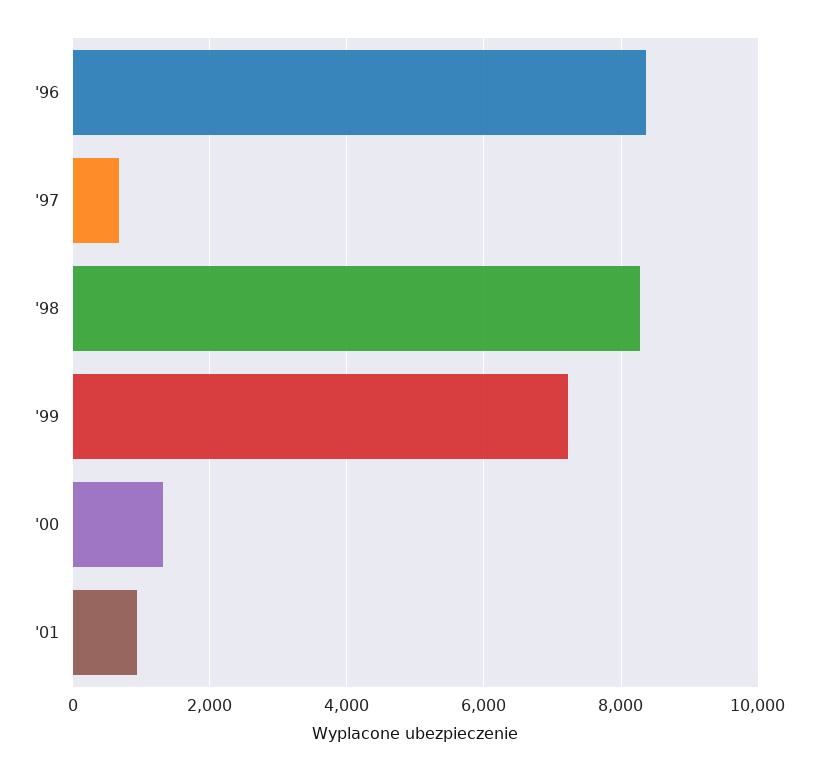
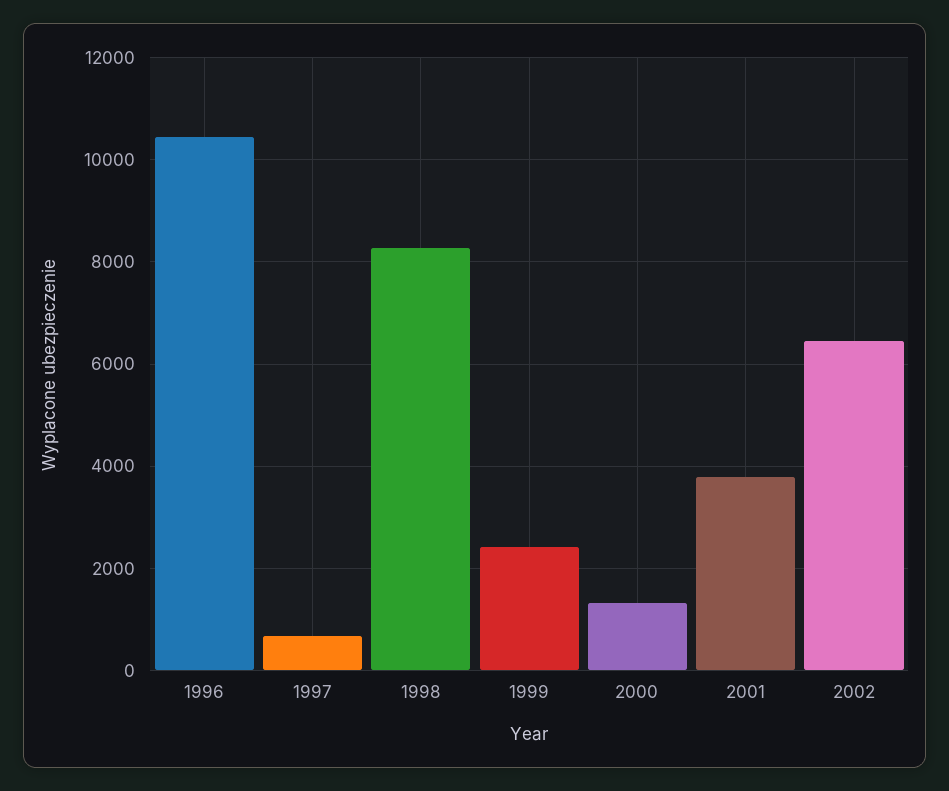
'96: 8400 -> 10400
'99: 7200 -> 2400
'01: 1000 -> 3800
2002: none -> 6400

